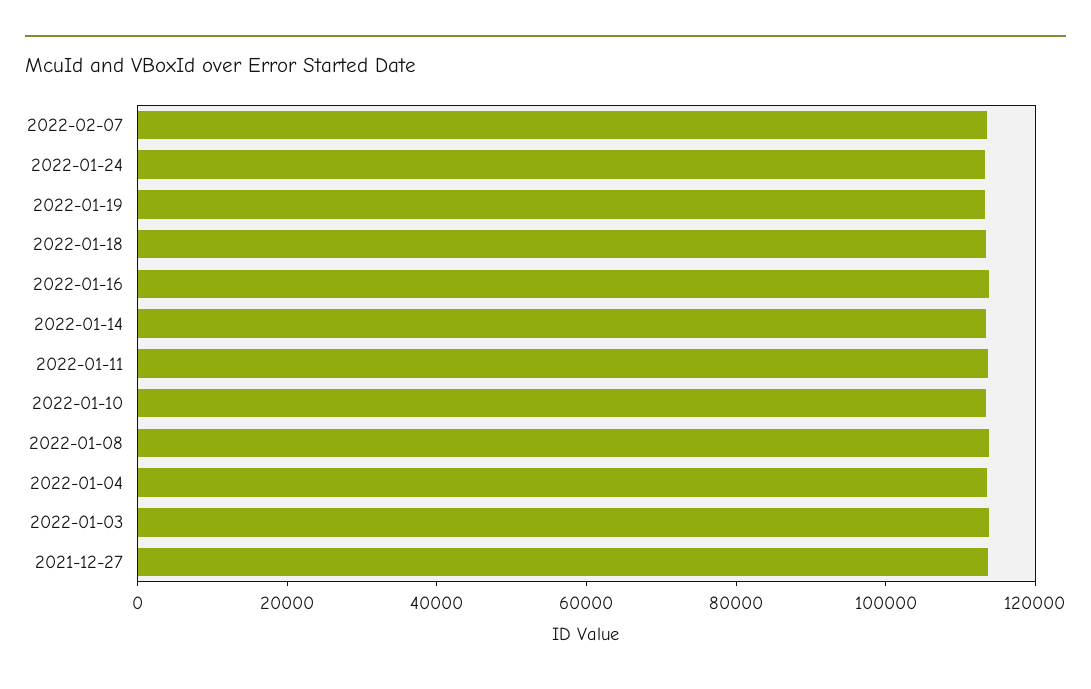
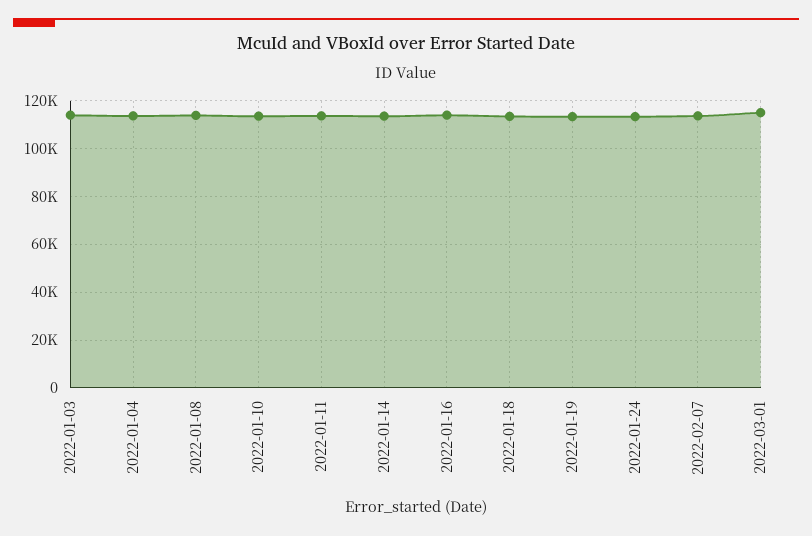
2021-12-27: 115000 -> none
2022-03-01: none -> 115000

